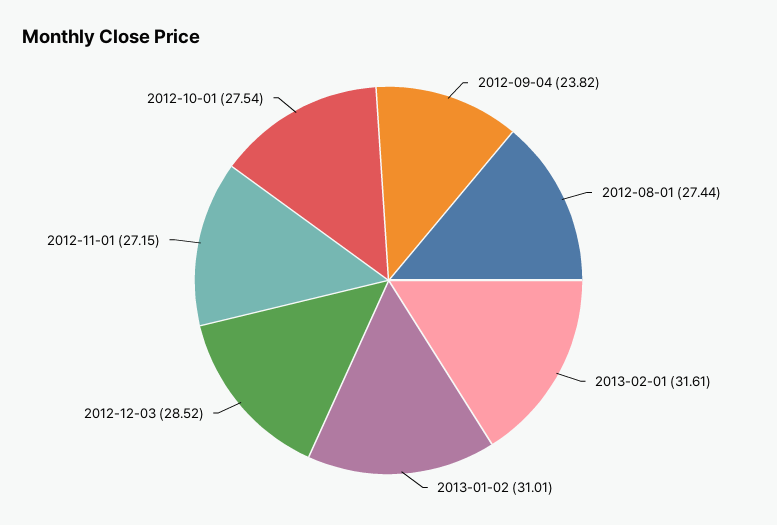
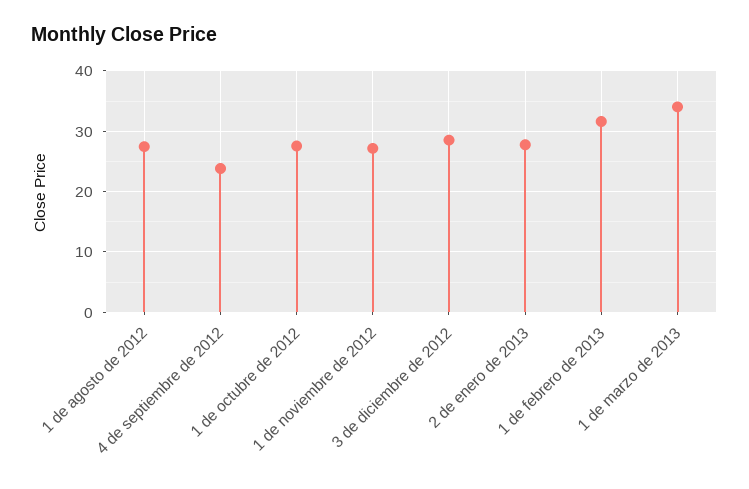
2013-01-02: 31.01 -> 28
1 de marzo de 2013: none -> 34

